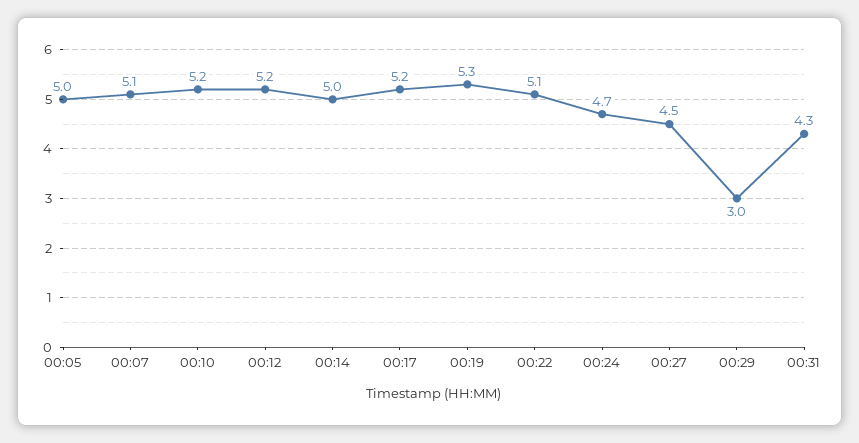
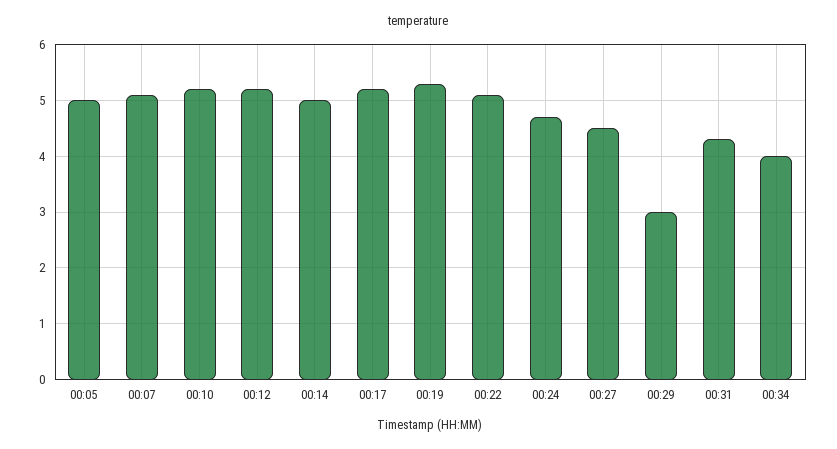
00:34: none -> 4

